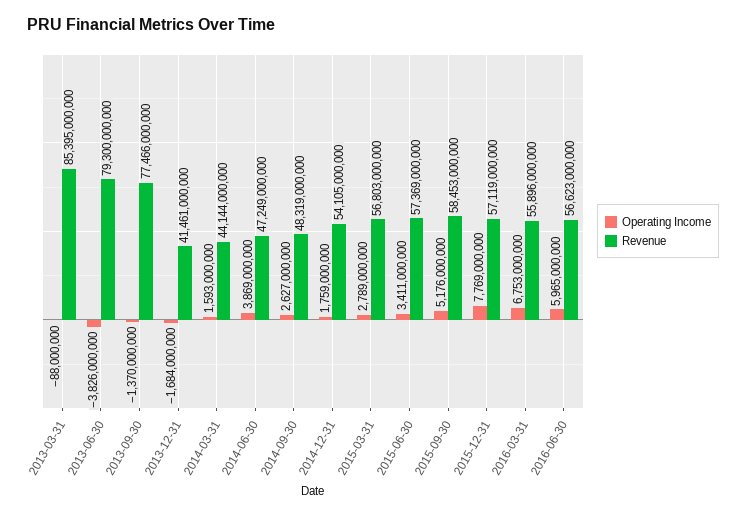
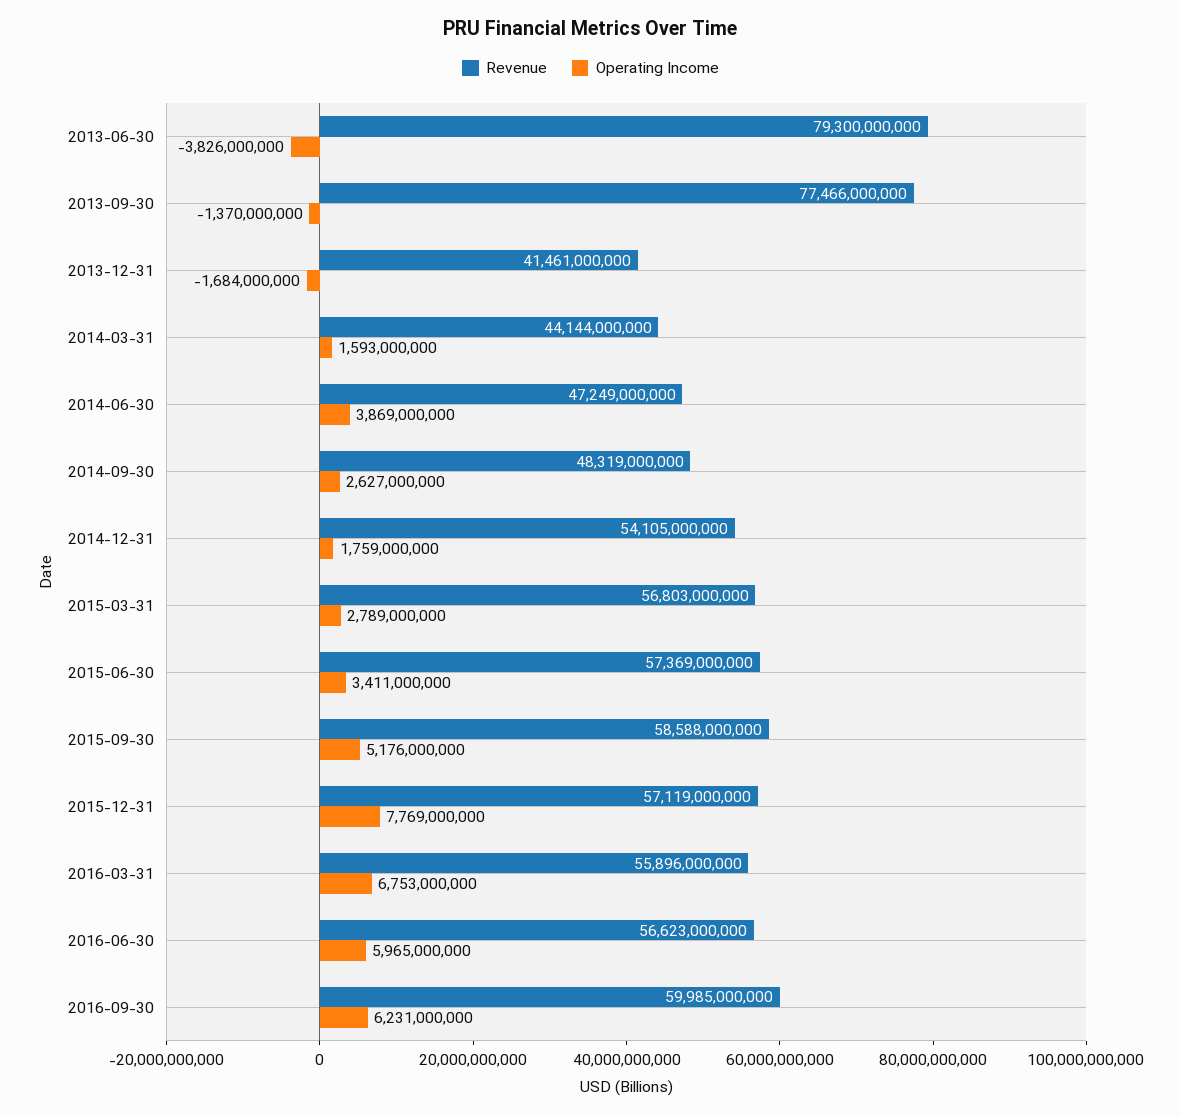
Operating Income, 2013-03-31: -88000000 -> none
Revenue, 2013-03-31: 85395000000 -> none
Revenue, 2015-09-30: 58453000000 -> 58588000000
Revenue, 2016-09-30: none -> 59985000000
Operating Income, 2016-09-30: none -> 6231000000

